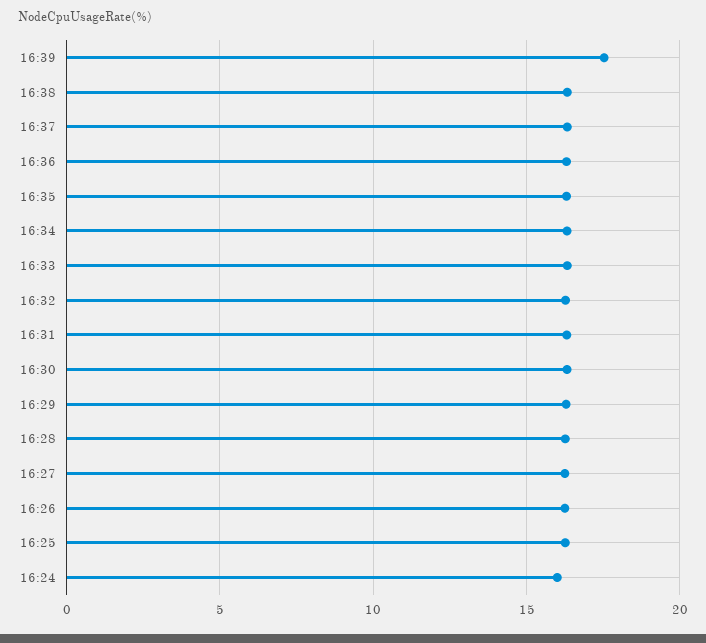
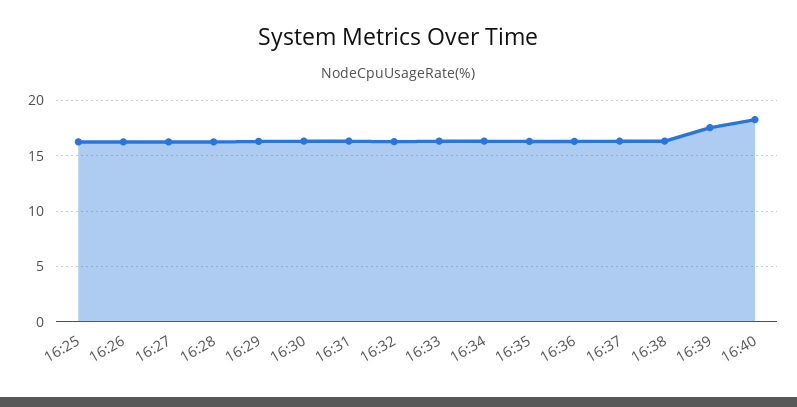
16:24: 16 -> none
16:40: none -> 18

